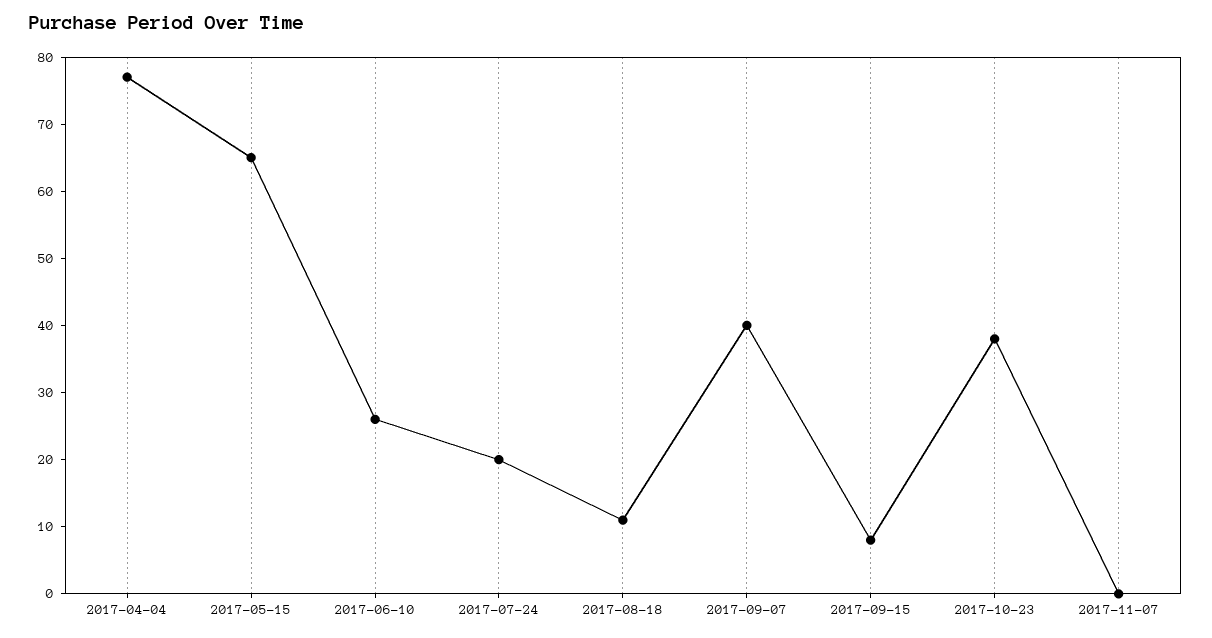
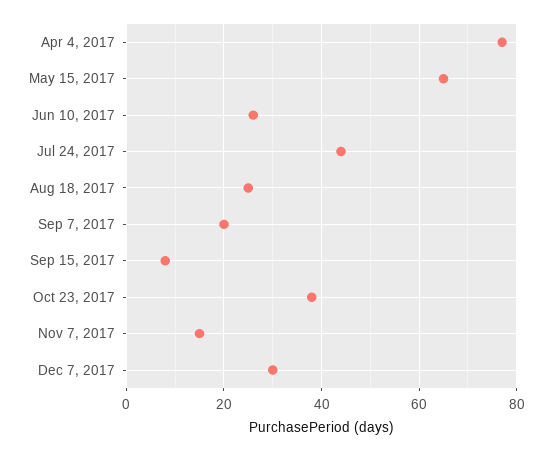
2017-07-24: 20 -> 45
2017-08-18: 10 -> 25
2017-09-07: 40 -> 20
2017-11-07: 0 -> 15
Dec 7, 2017: none -> 30

